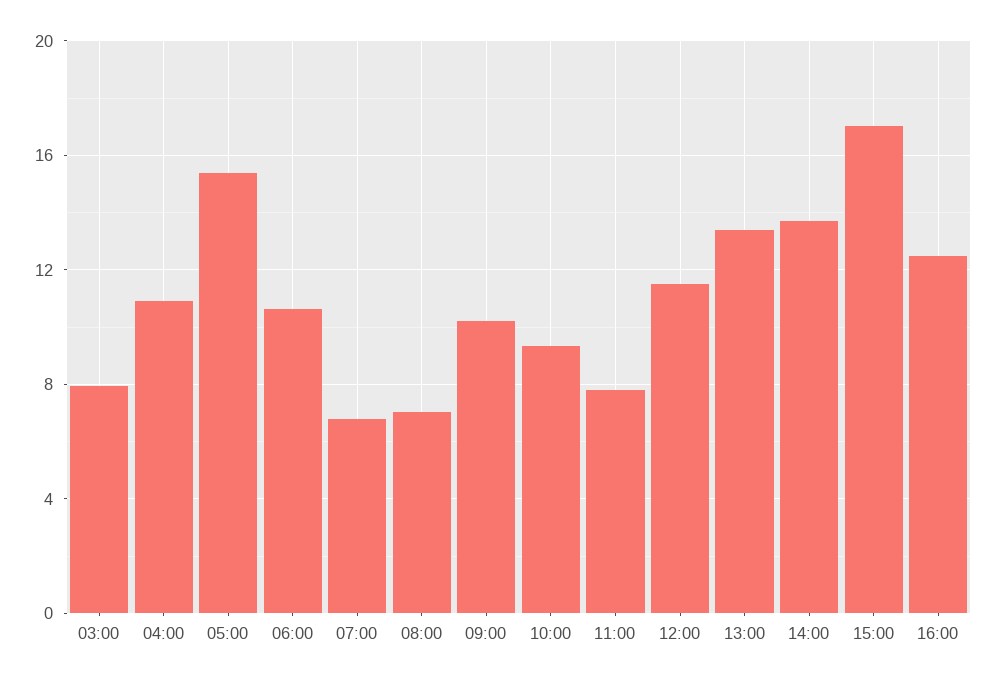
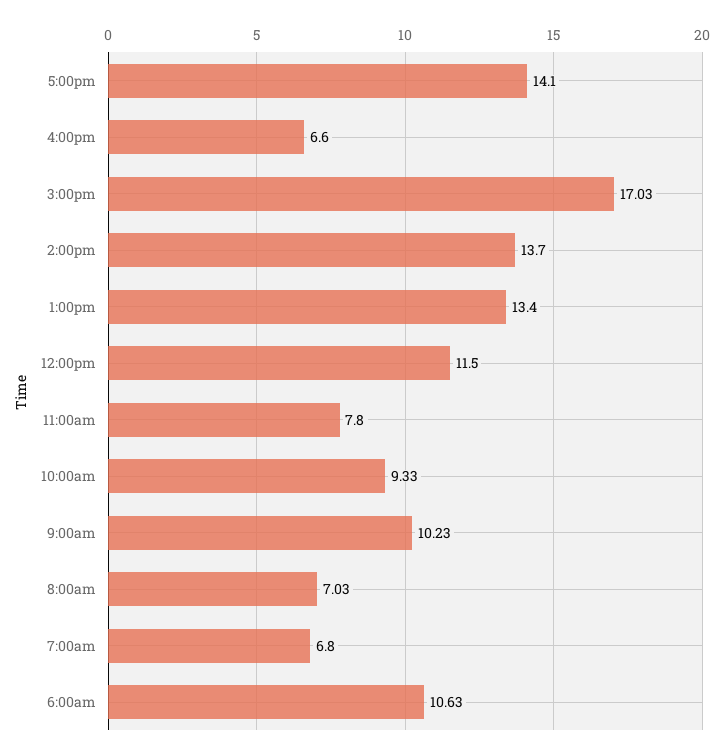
03:00: 8 -> none
04:00: 11 -> none
05:00: 15.5 -> none
16:00: 12.5 -> 6.6
5:00pm: none -> 14.1

